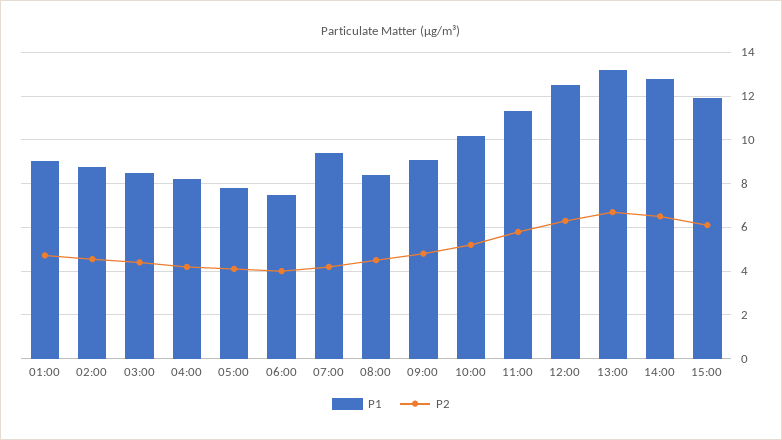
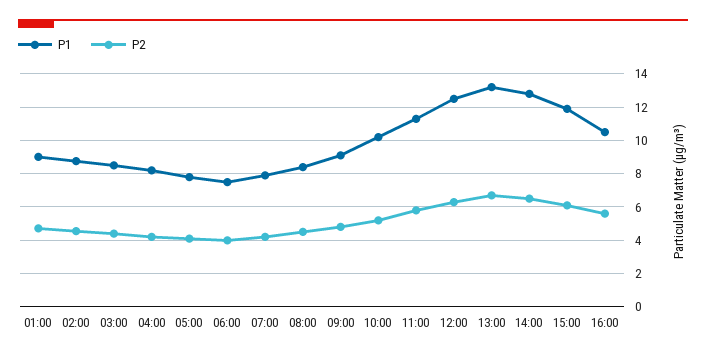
P1, 07:00: 9.5 -> 8
P1, 16:00: none -> 10.5
P2, 16:00: none -> 5.5

